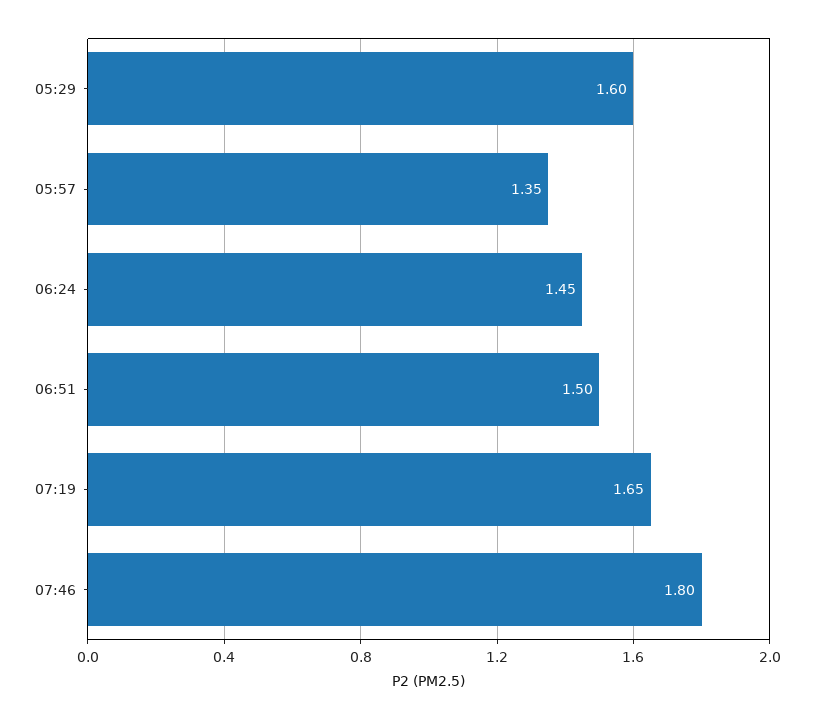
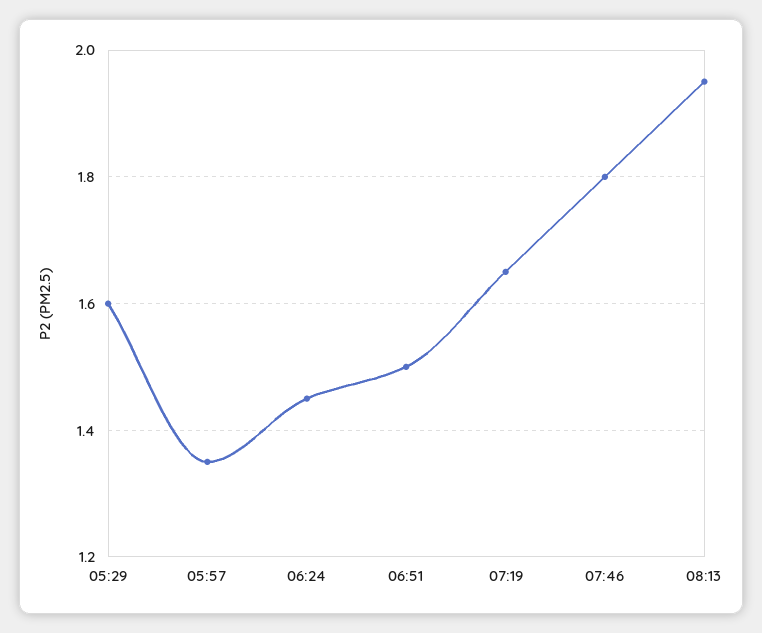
08:13: none -> 1.95

